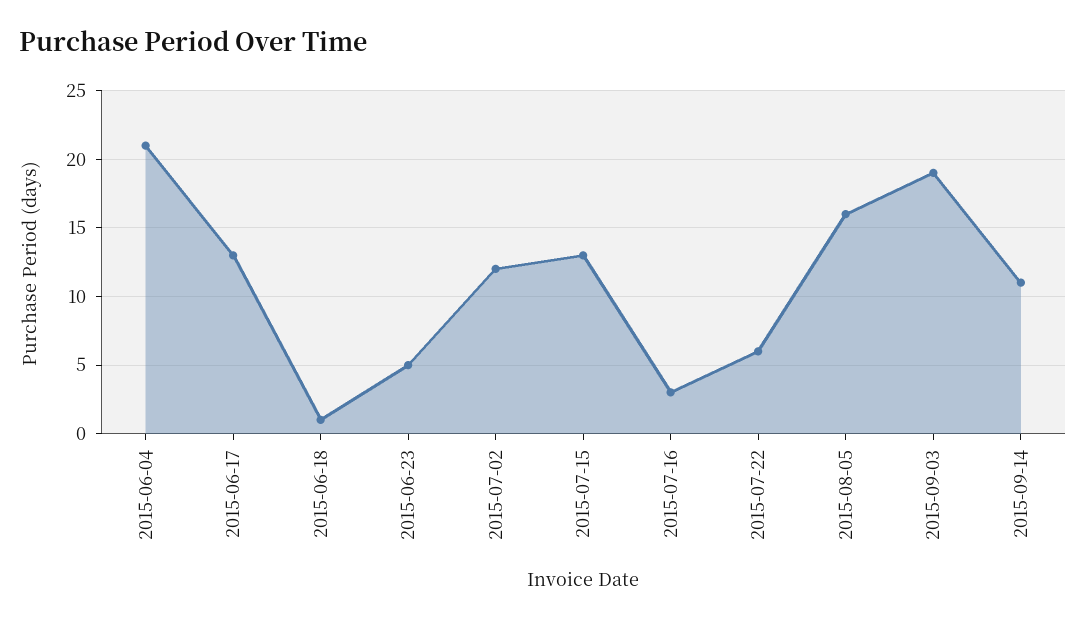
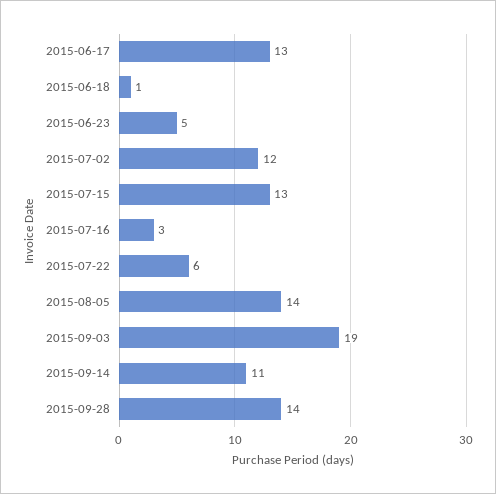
2015-06-04: 21 -> none
2015-08-05: 16 -> 14
2015-09-28: none -> 14

